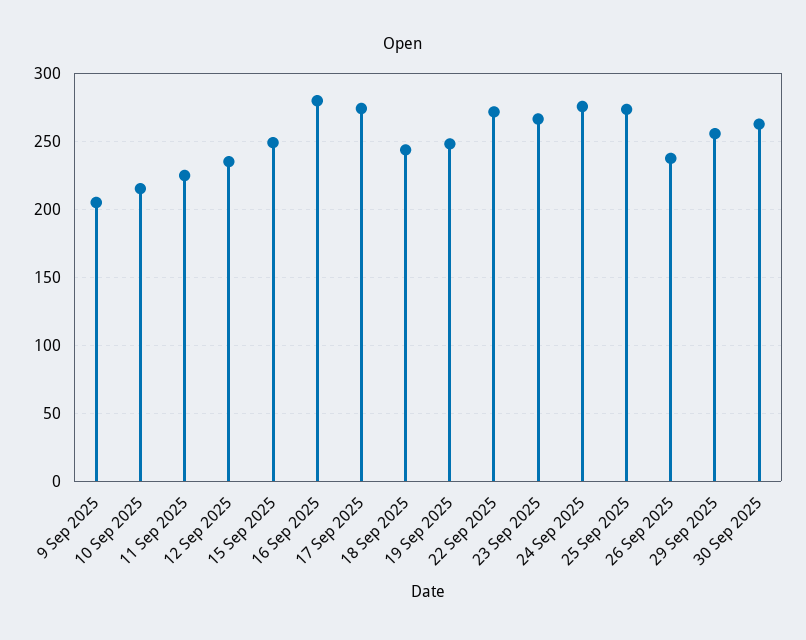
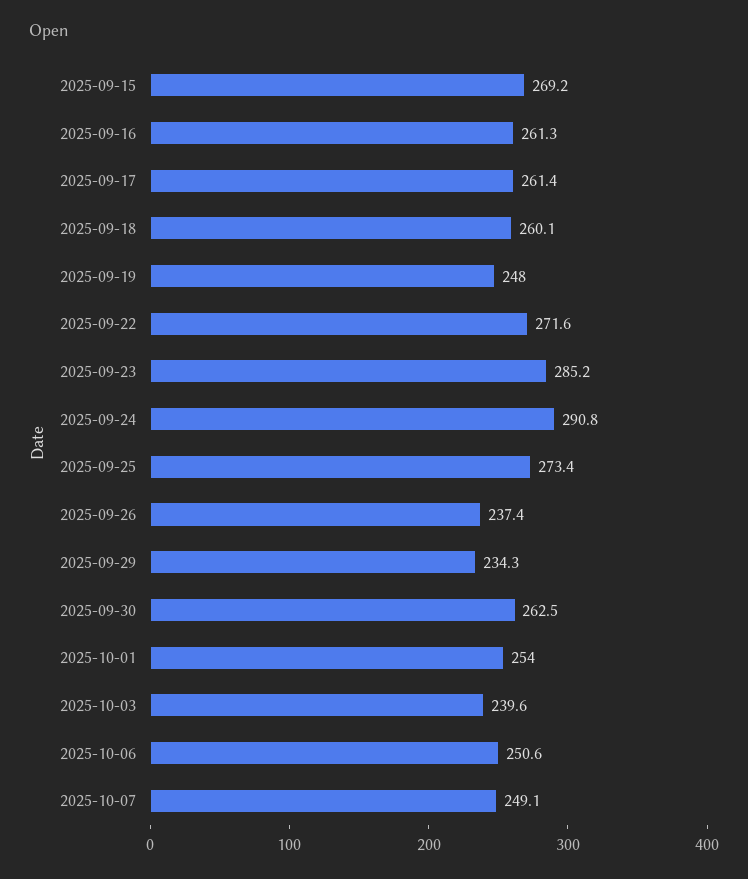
9 Sep 2025: 205 -> none
10 Sep 2025: 215 -> none
11 Sep 2025: 225 -> none
12 Sep 2025: 235 -> none
15 Sep 2025: 250 -> 269.2
16 Sep 2025: 280 -> 261.3
17 Sep 2025: 275 -> 261.4
18 Sep 2025: 245 -> 260.1
23 Sep 2025: 265 -> 285.2
24 Sep 2025: 275 -> 290.8
29 Sep 2025: 255 -> 234.3
2025-10-01: none -> 254
2025-10-03: none -> 239.6
2025-10-06: none -> 250.6
2025-10-07: none -> 249.1

